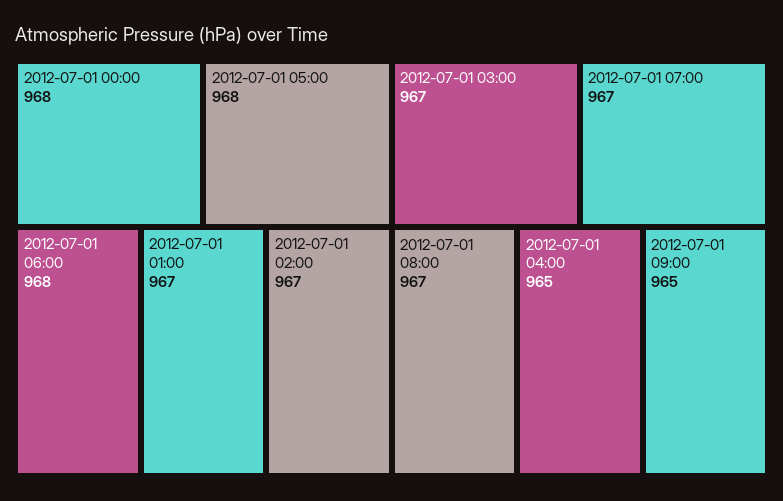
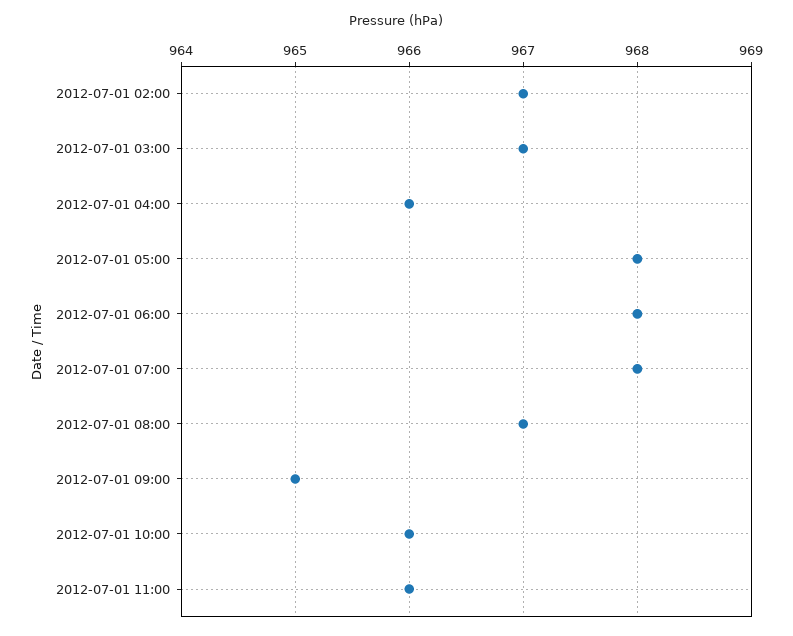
2012-07-01 00:00: 968 -> none
2012-07-01 01:00: 967 -> none
2012-07-01 07:00: 967 -> 968
2012-07-01 04:00: 965 -> 966
2012-07-01 10:00: none -> 966
2012-07-01 11:00: none -> 966

